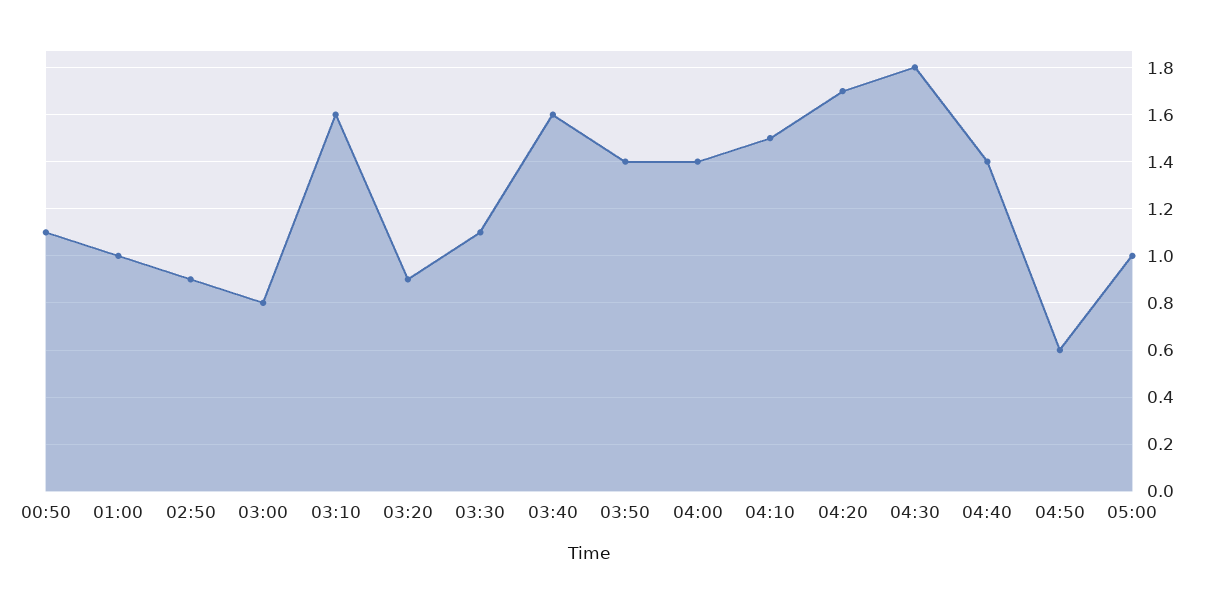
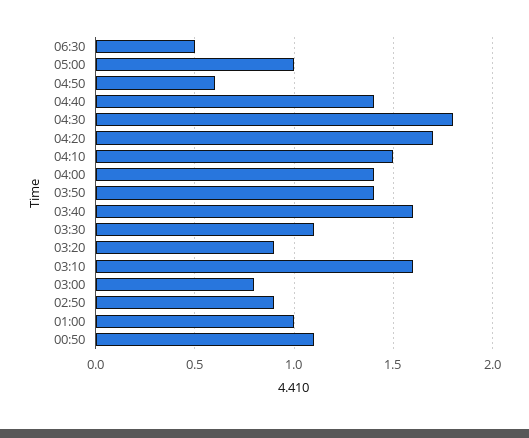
06:30: none -> 0.5

